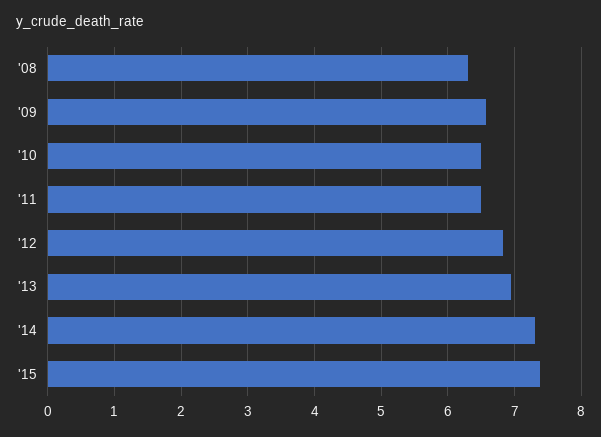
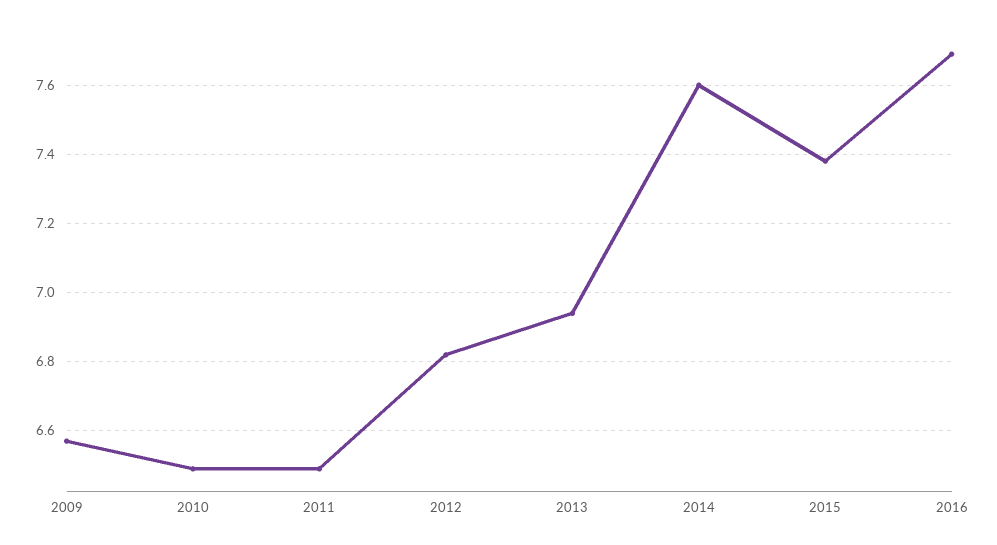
'08: 6.3 -> none
'14: 7.3 -> 7.6
2016: none -> 7.7

